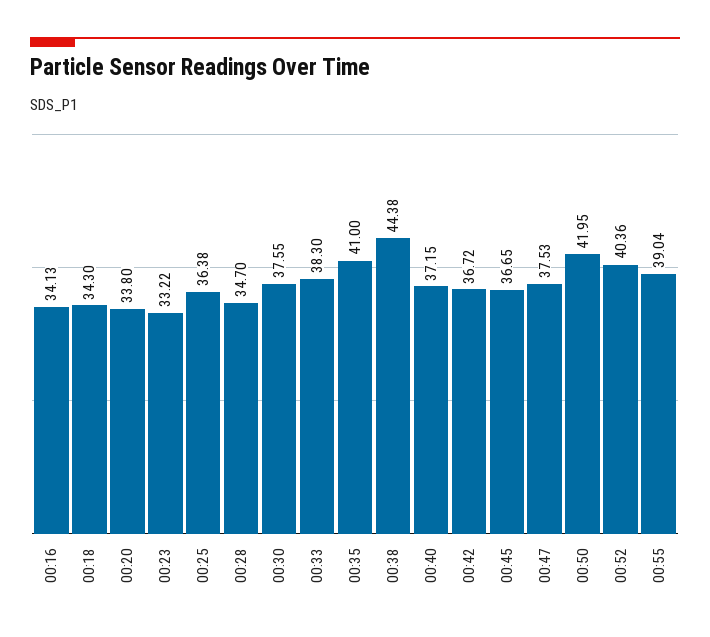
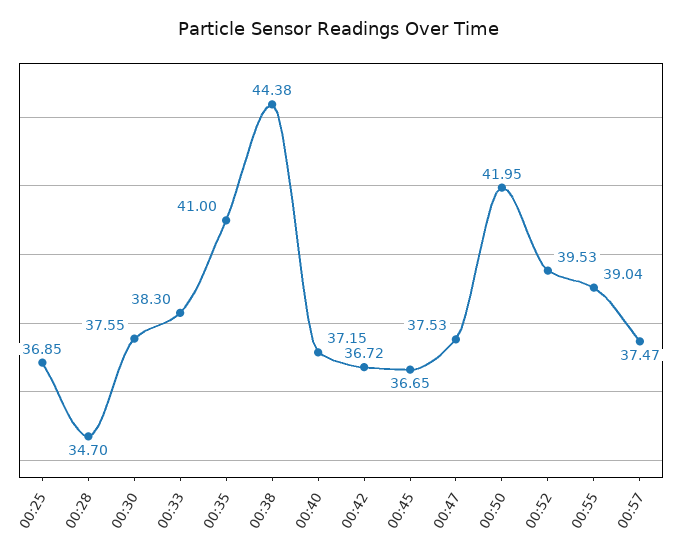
00:16: 34.13 -> none
00:18: 34.3 -> none
00:20: 33.8 -> none
00:23: 33.22 -> none
00:25: 36.38 -> 36.85
00:52: 40.36 -> 39.53
00:57: none -> 37.47

